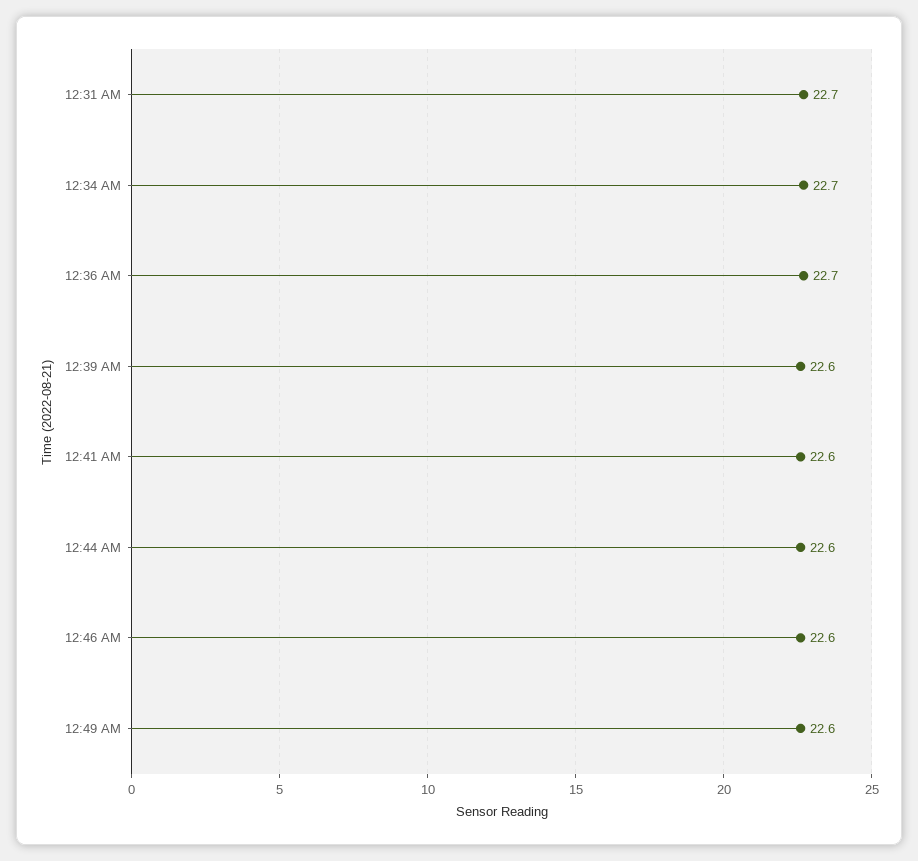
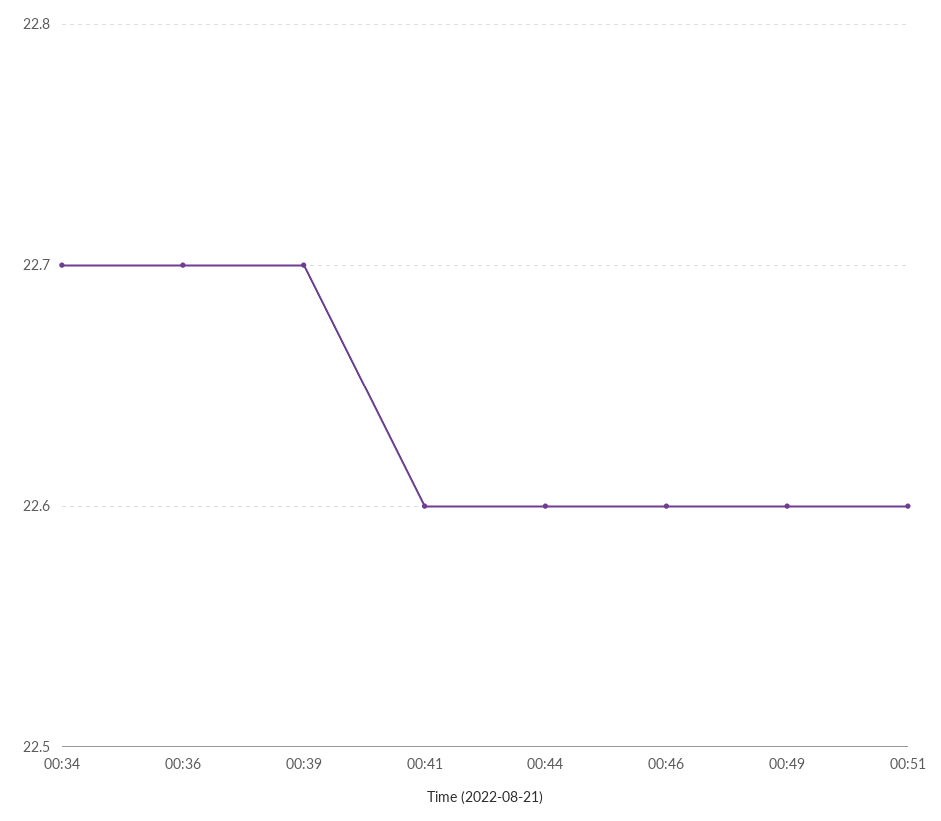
12:31 AM: 22.7 -> none
12:39 AM: 22.6 -> 22.7
00:51: none -> 22.6

